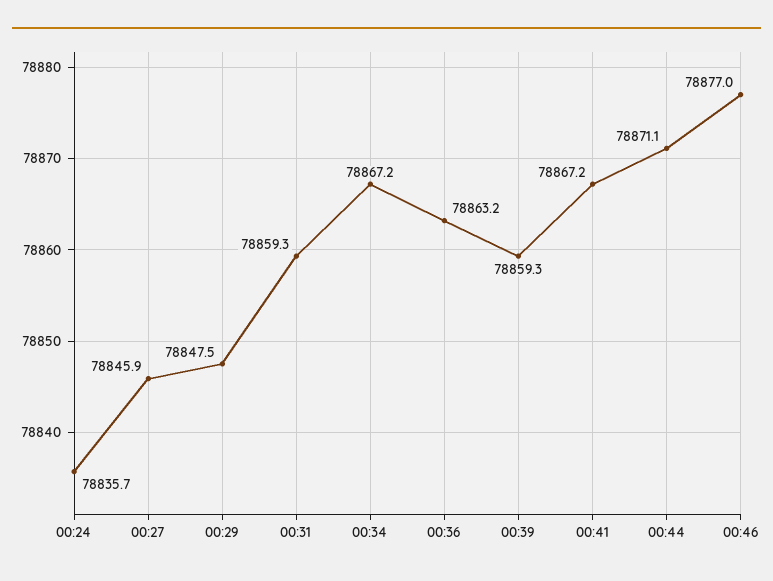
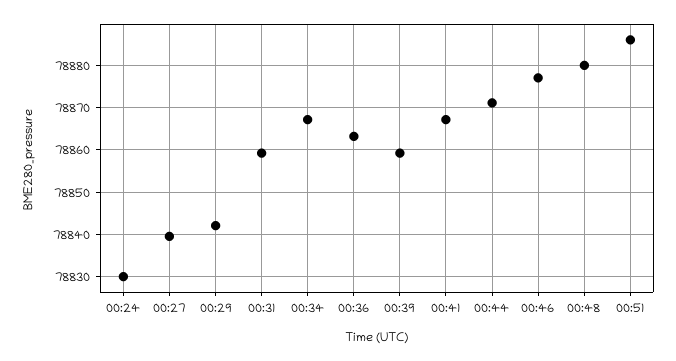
00:24: 78835.7 -> 78830
00:27: 78845.9 -> 78840
00:29: 78847.5 -> 78842
00:48: none -> 78880
00:51: none -> 78886

